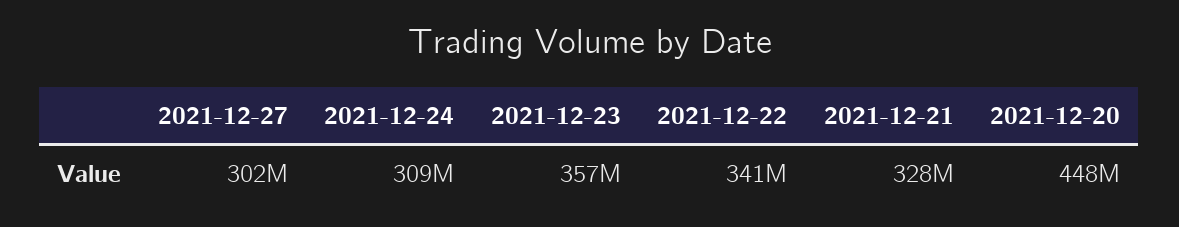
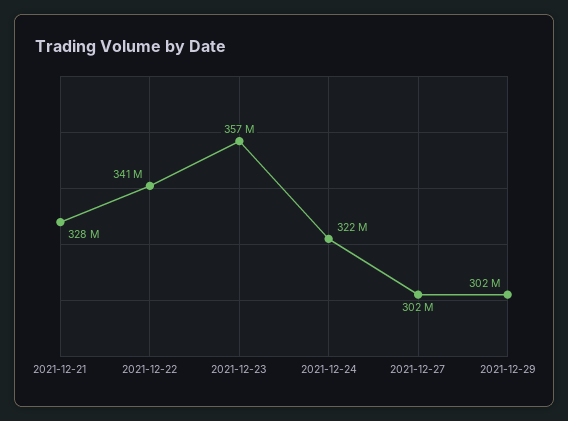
2021-12-24: 309000000 -> 322000000
2021-12-20: 448000000 -> none
2021-12-29: none -> 302000000

